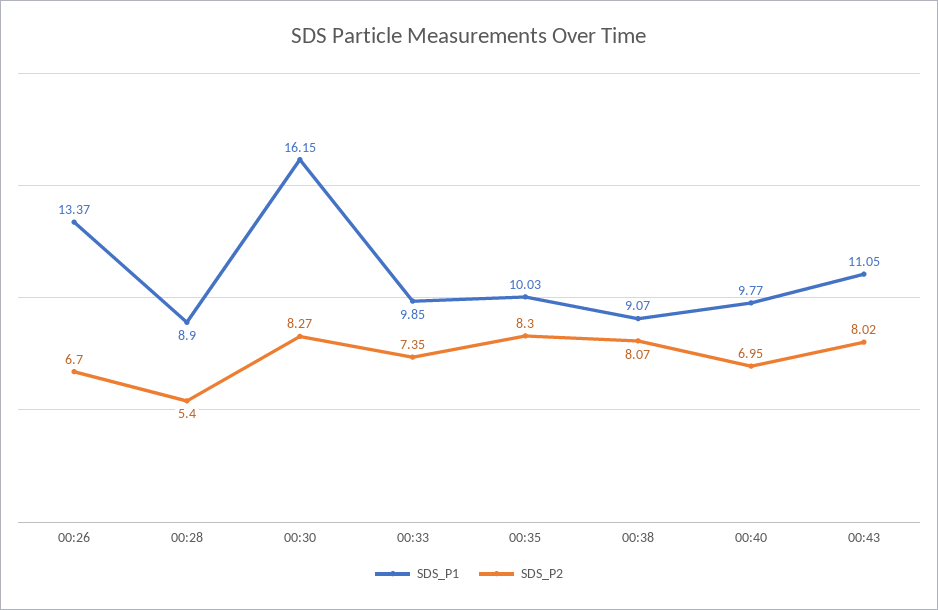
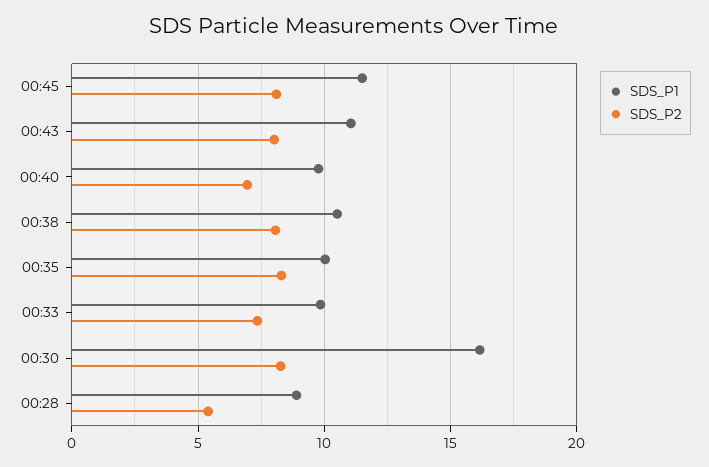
SDS_P1, 00:26: 13.37 -> none
SDS_P2, 00:26: 6.7 -> none
SDS_P1, 00:38: 9.07 -> 10.5
SDS_P1, 00:45: none -> 11.5
SDS_P2, 00:45: none -> 8

